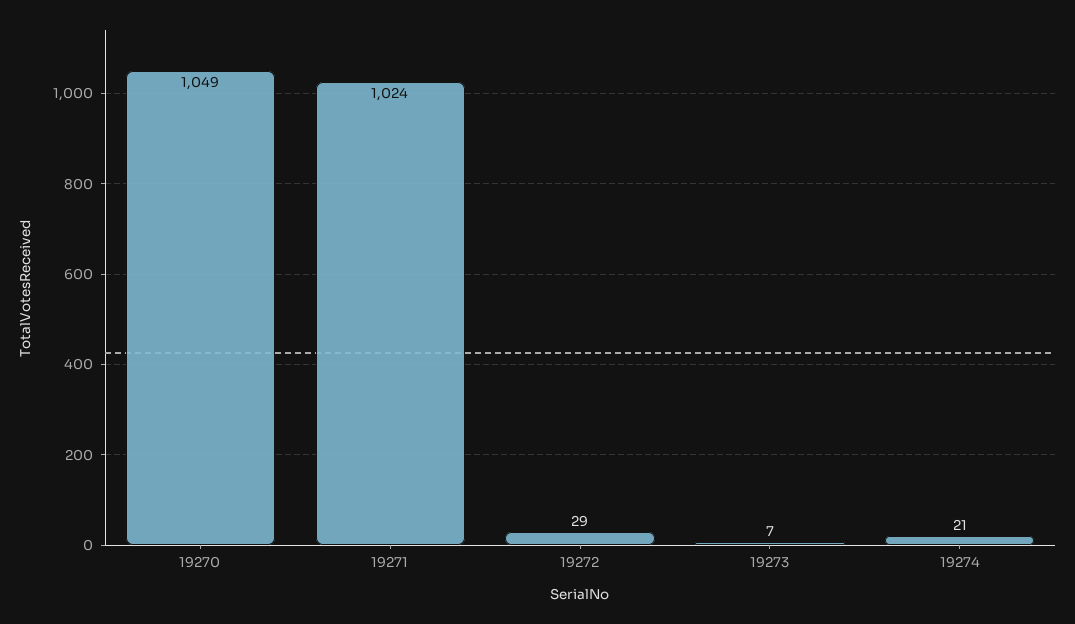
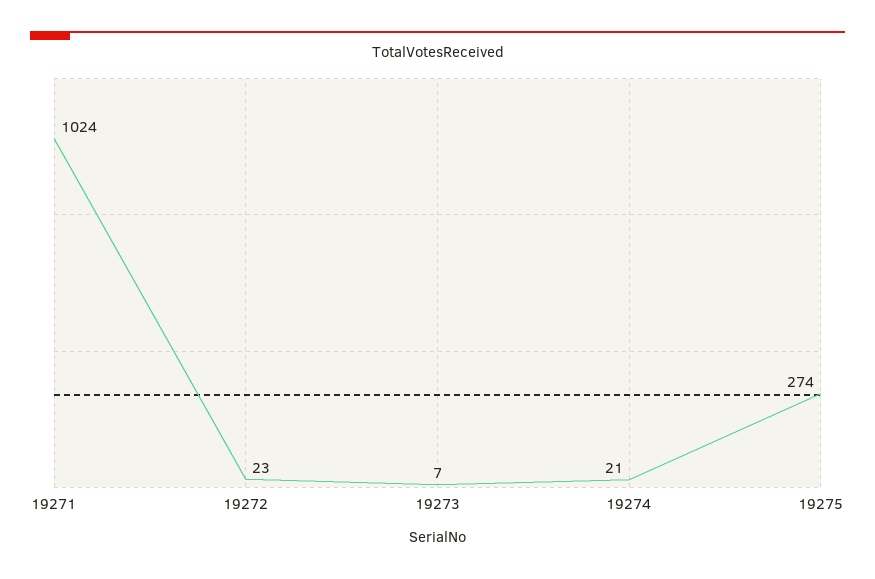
19270: 1049 -> none
19272: 29 -> 23
19275: none -> 274

